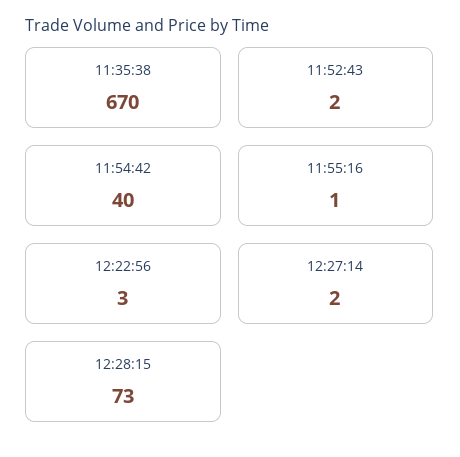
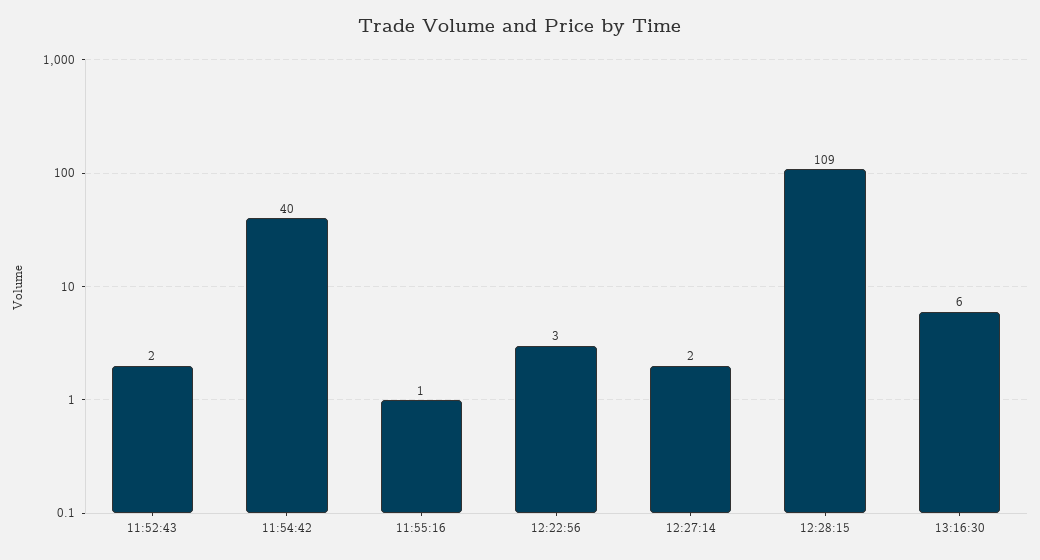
11:35:38: 670 -> none
12:28:15: 73 -> 109
13:16:30: none -> 6

